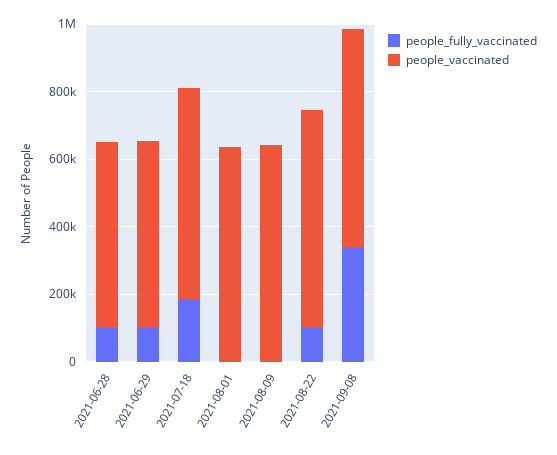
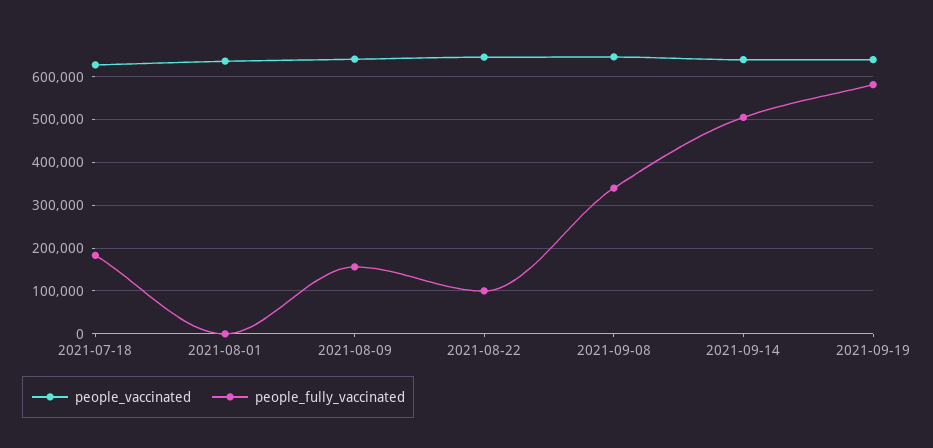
people_fully_vaccinated, 2021-06-28: 100000 -> none
people_vaccinated, 2021-06-28: 550000 -> none
people_fully_vaccinated, 2021-06-29: 100000 -> none
people_vaccinated, 2021-06-29: 550000 -> none
people_fully_vaccinated, 2021-08-09: 0 -> 160000
people_vaccinated, 2021-09-14: none -> 640000
people_fully_vaccinated, 2021-09-14: none -> 500000
people_vaccinated, 2021-09-19: none -> 640000
people_fully_vaccinated, 2021-09-19: none -> 580000

